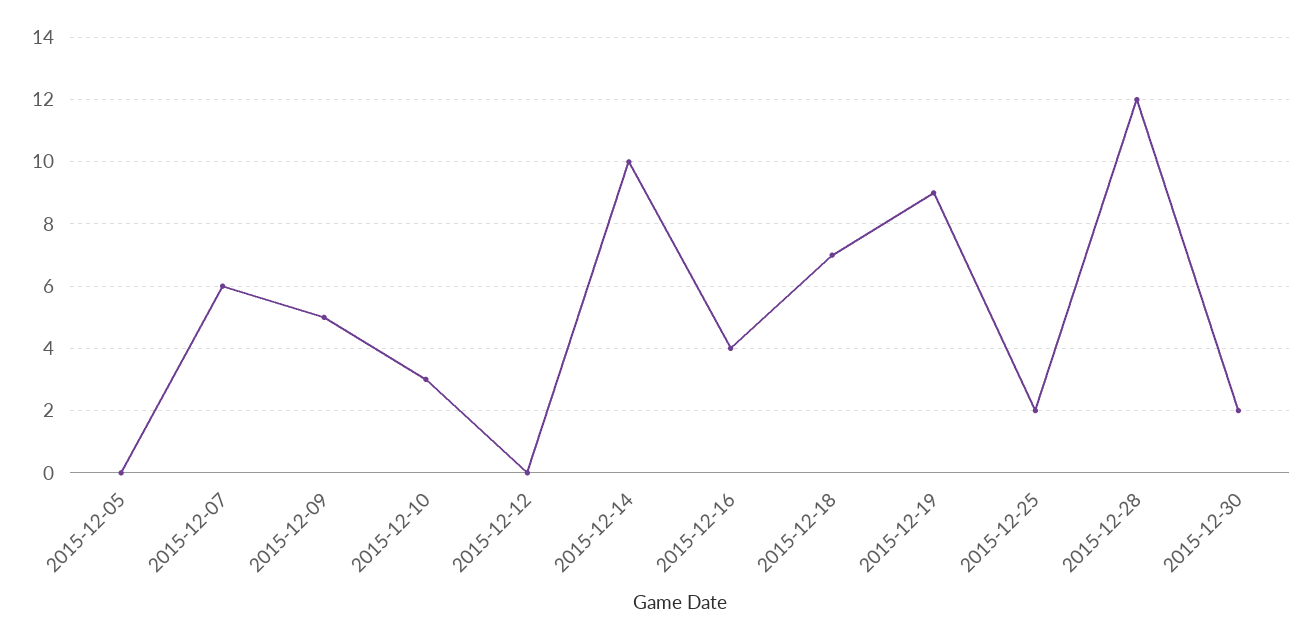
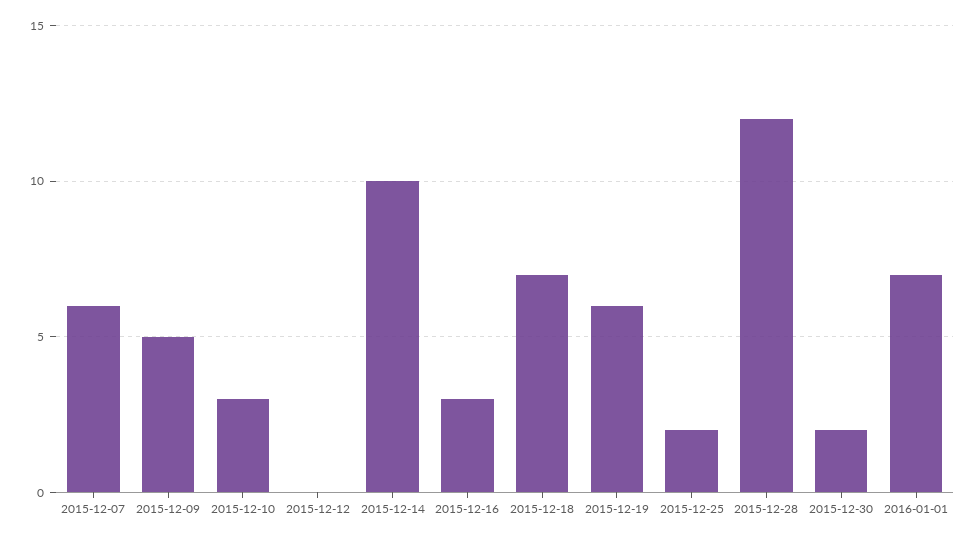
2015-12-05: 0 -> none
2015-12-16: 4 -> 3
2015-12-19: 9 -> 6
2016-01-01: none -> 7

